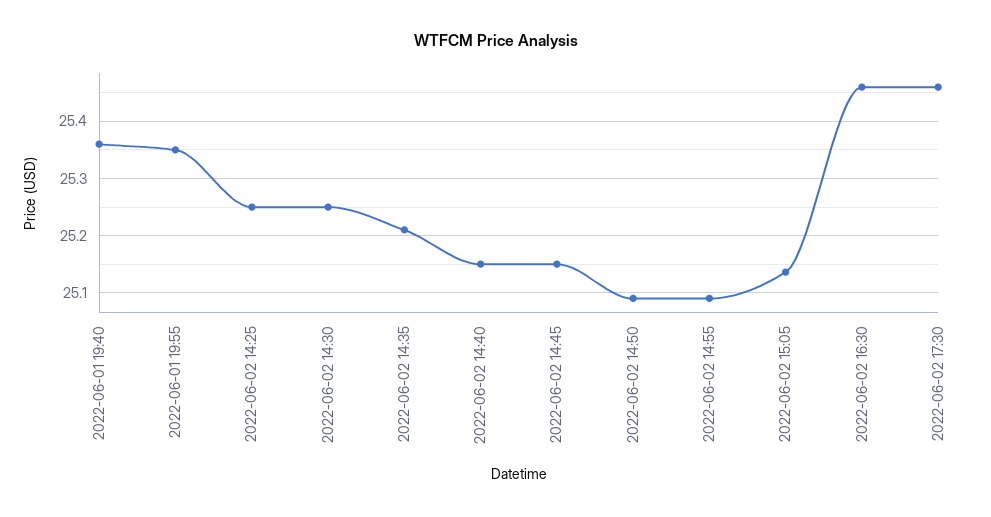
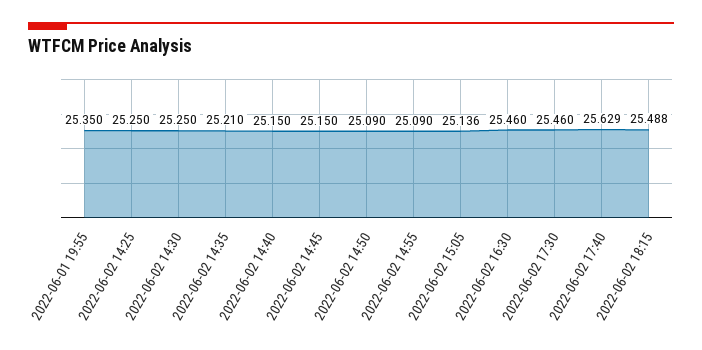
2022-06-01 19:40: 25.36 -> none
2022-06-02 17:40: none -> 25.629
2022-06-02 18:15: none -> 25.488

